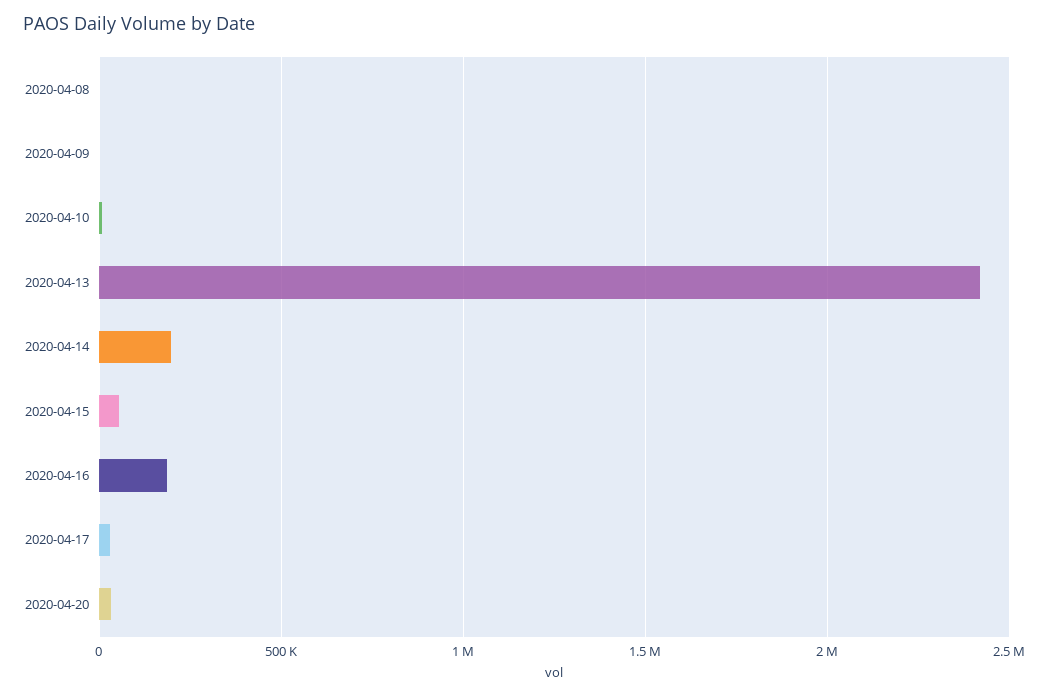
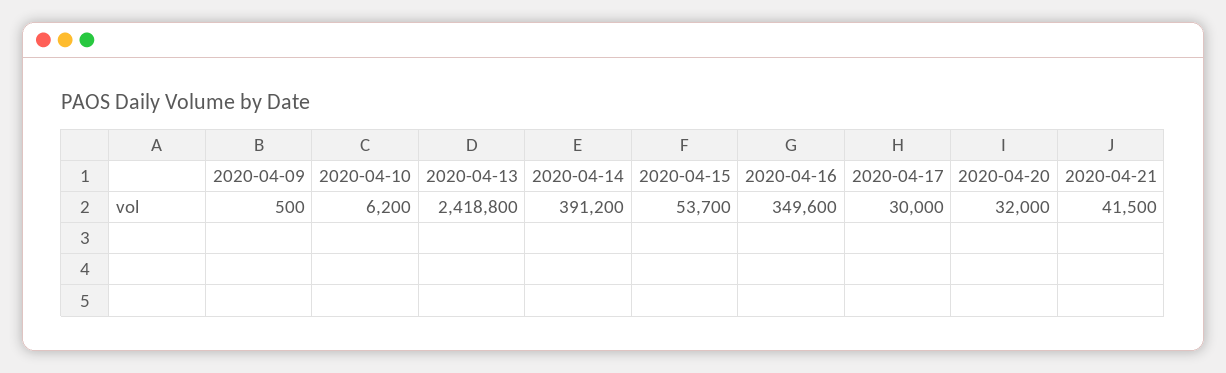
2020-04-08: 0 -> none
2020-04-14: 200000 -> 391200
2020-04-16: 200000 -> 349600
2020-04-21: none -> 41500

